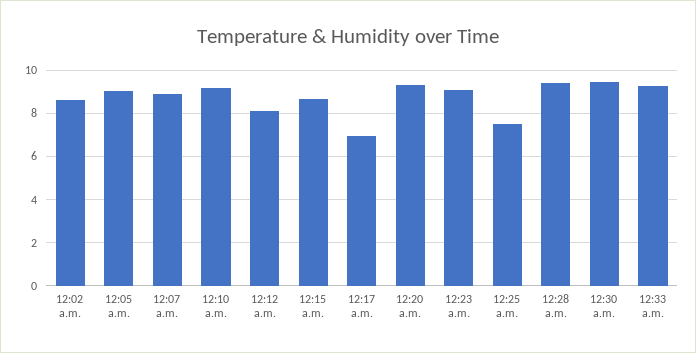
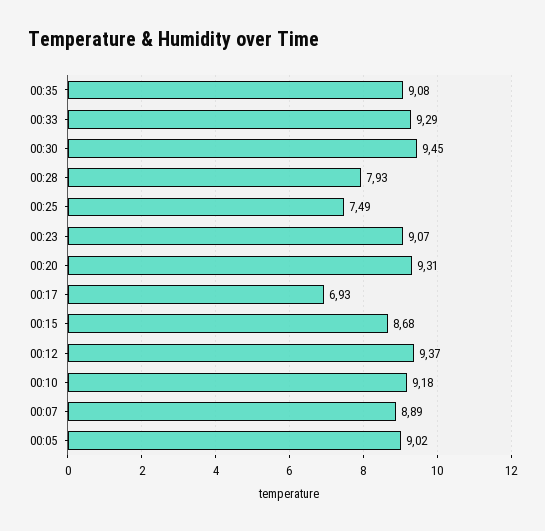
12:02 a.m.: 8.5 -> none
12:12 a.m.: 8 -> 9.37
12:28 a.m.: 9.5 -> 7.93
00:35: none -> 9.08

